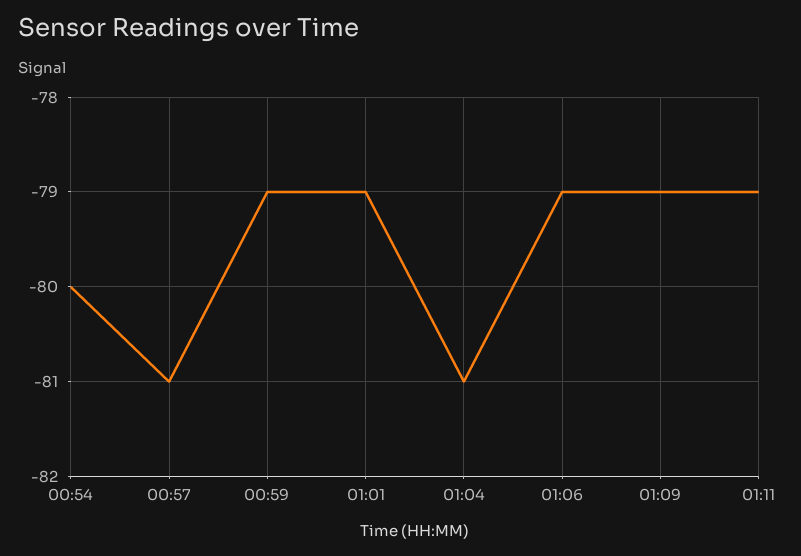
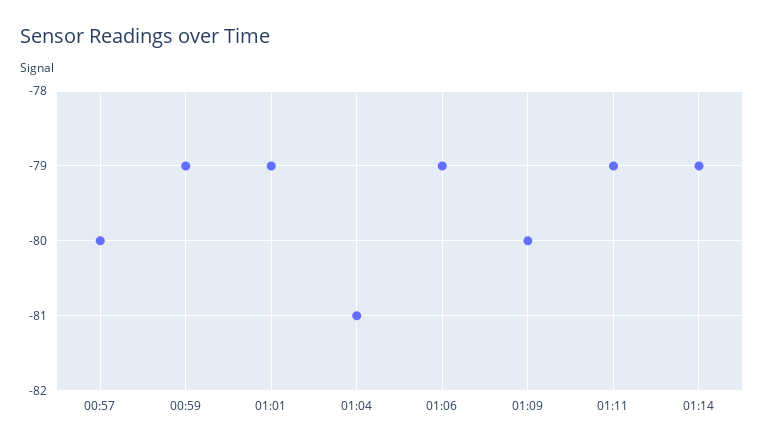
00:54: -80 -> none
00:57: -81 -> -80
01:09: -79 -> -80
01:14: none -> -79

